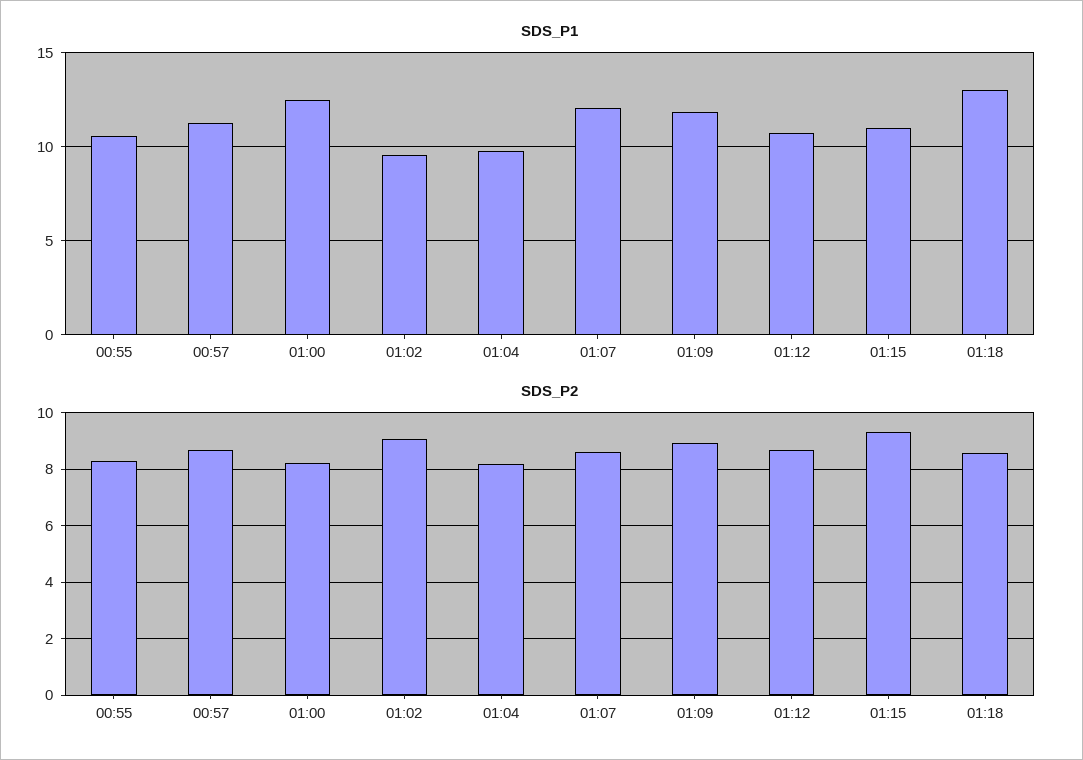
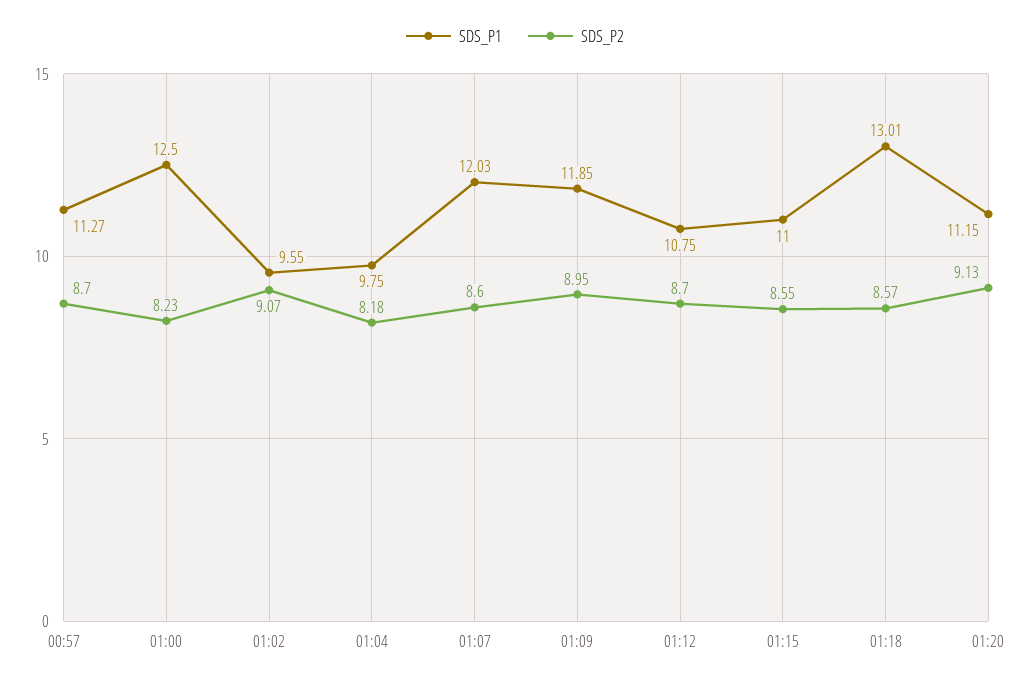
SDS_P1, 00:55: 10.5 -> none
SDS_P2, 00:55: 8.25 -> none
SDS_P2, 01:15: 9.25 -> 8.55
SDS_P1, 01:20: none -> 11.15
SDS_P2, 01:20: none -> 9.13

